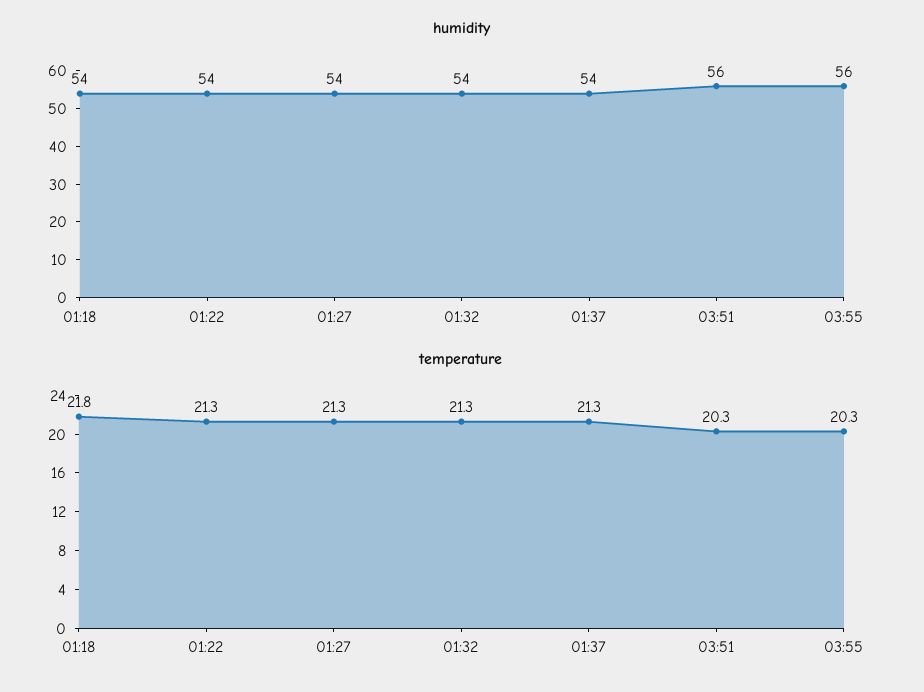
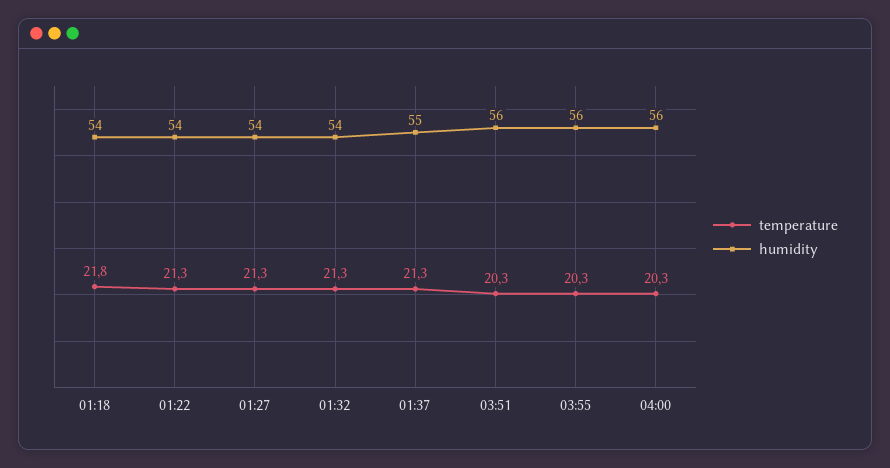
humidity, 01:37: 54 -> 55
temperature, 04:00: none -> 20.3
humidity, 04:00: none -> 56

